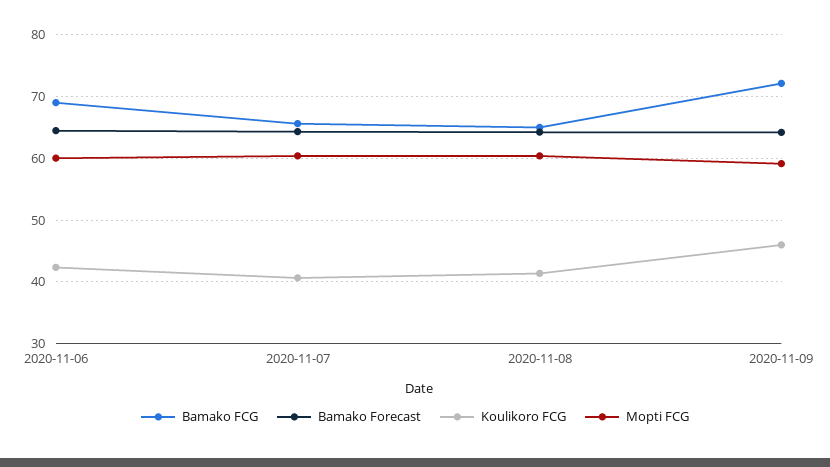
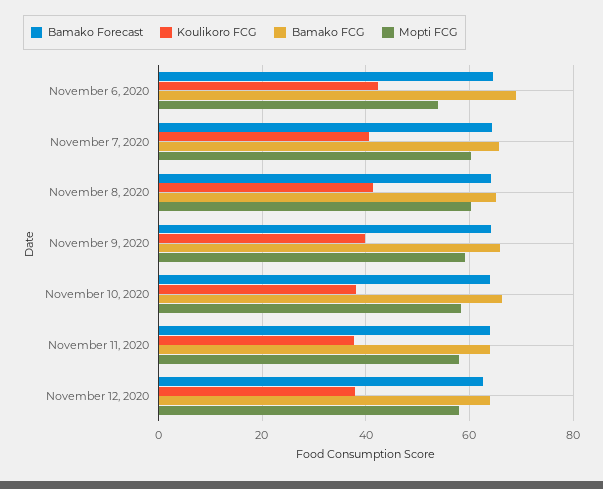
Mopti FCG, 2020-11-06: 60 -> 54
Bamako FCG, 2020-11-09: 72 -> 66
Koulikoro FCG, 2020-11-09: 46 -> 40
Bamako Forecast, November 10, 2020: none -> 64
Koulikoro FCG, November 10, 2020: none -> 38
Bamako FCG, November 10, 2020: none -> 66
Mopti FCG, November 10, 2020: none -> 58
Bamako Forecast, November 11, 2020: none -> 64
Koulikoro FCG, November 11, 2020: none -> 38
Bamako FCG, November 11, 2020: none -> 64
Mopti FCG, November 11, 2020: none -> 58
Bamako Forecast, November 12, 2020: none -> 62
Koulikoro FCG, November 12, 2020: none -> 38
Bamako FCG, November 12, 2020: none -> 64
Mopti FCG, November 12, 2020: none -> 58

